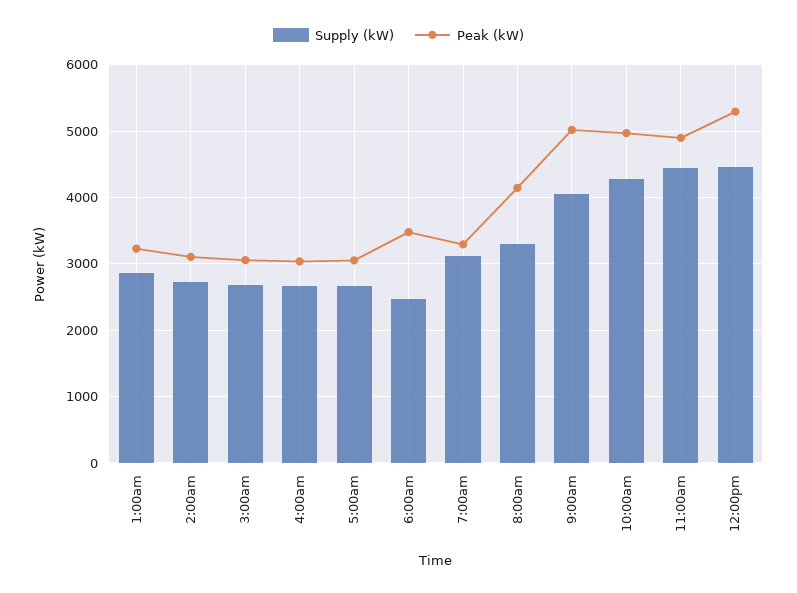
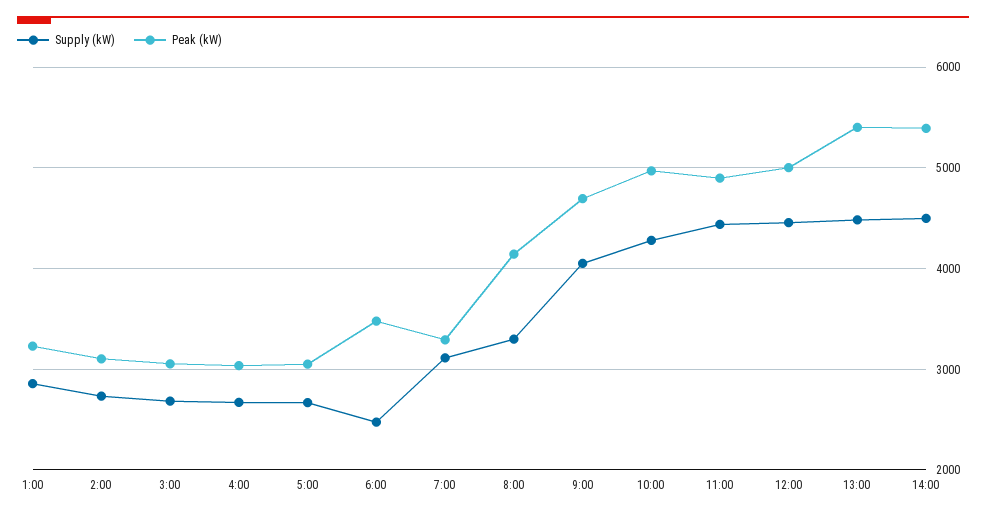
Peak (kW), 9:00am: 5000 -> 4700
Peak (kW), 12:00pm: 5300 -> 5000
Supply (kW), 13:00: none -> 4500
Peak (kW), 13:00: none -> 5400
Supply (kW), 14:00: none -> 4500
Peak (kW), 14:00: none -> 5400

